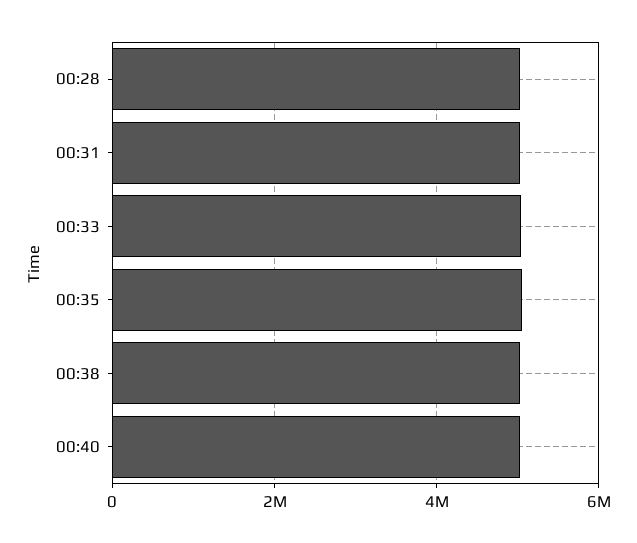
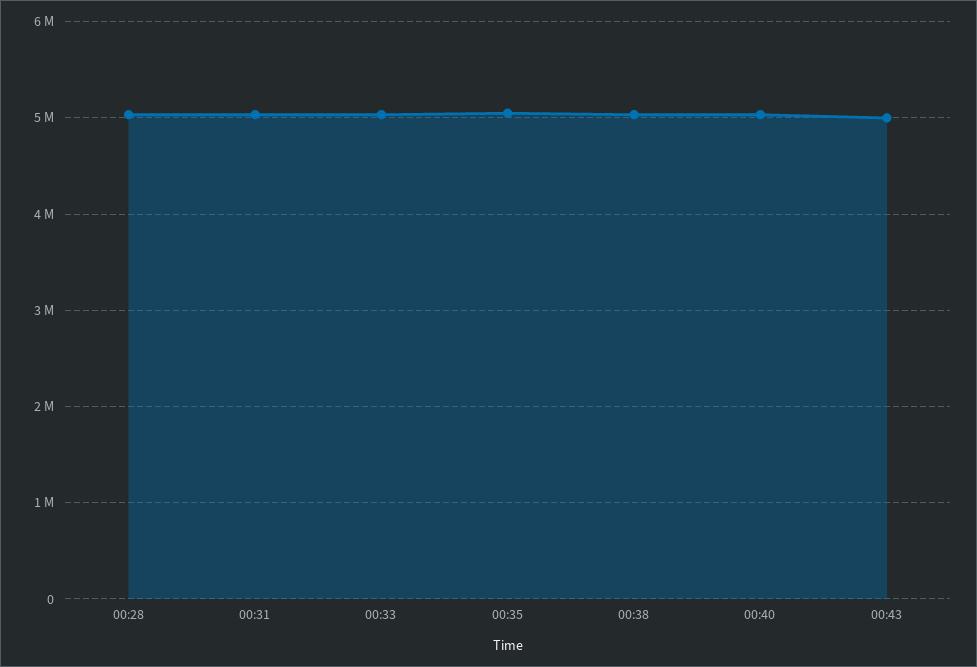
00:43: none -> 5000000

